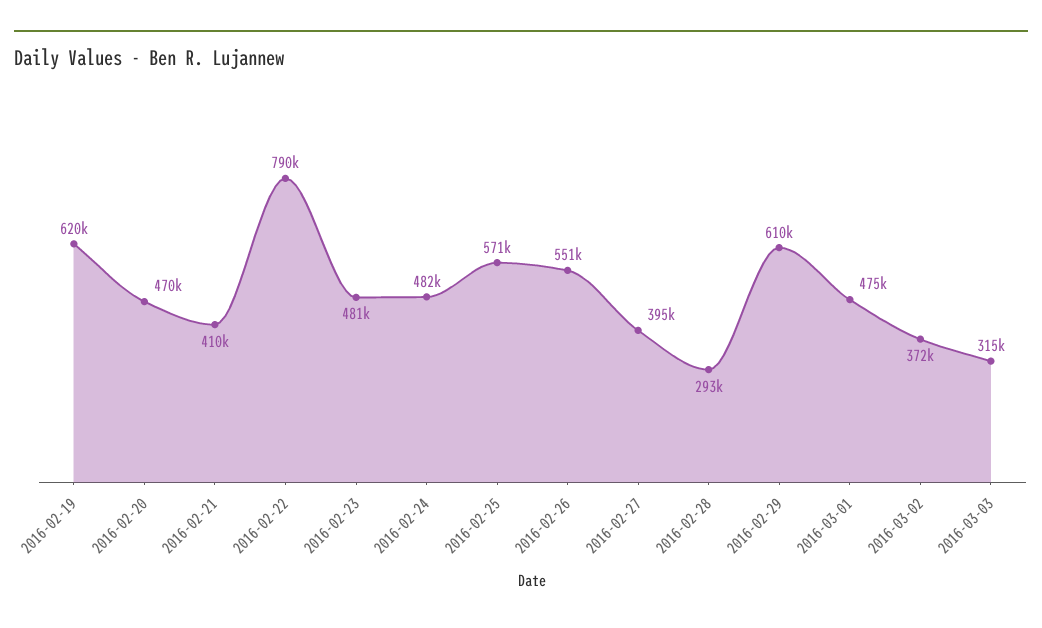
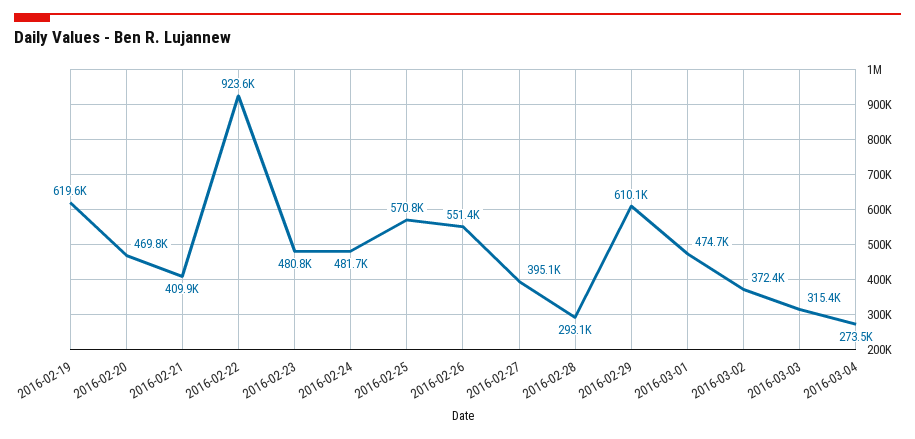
2016-02-22: 790000 -> 923600
2016-03-04: none -> 273500

